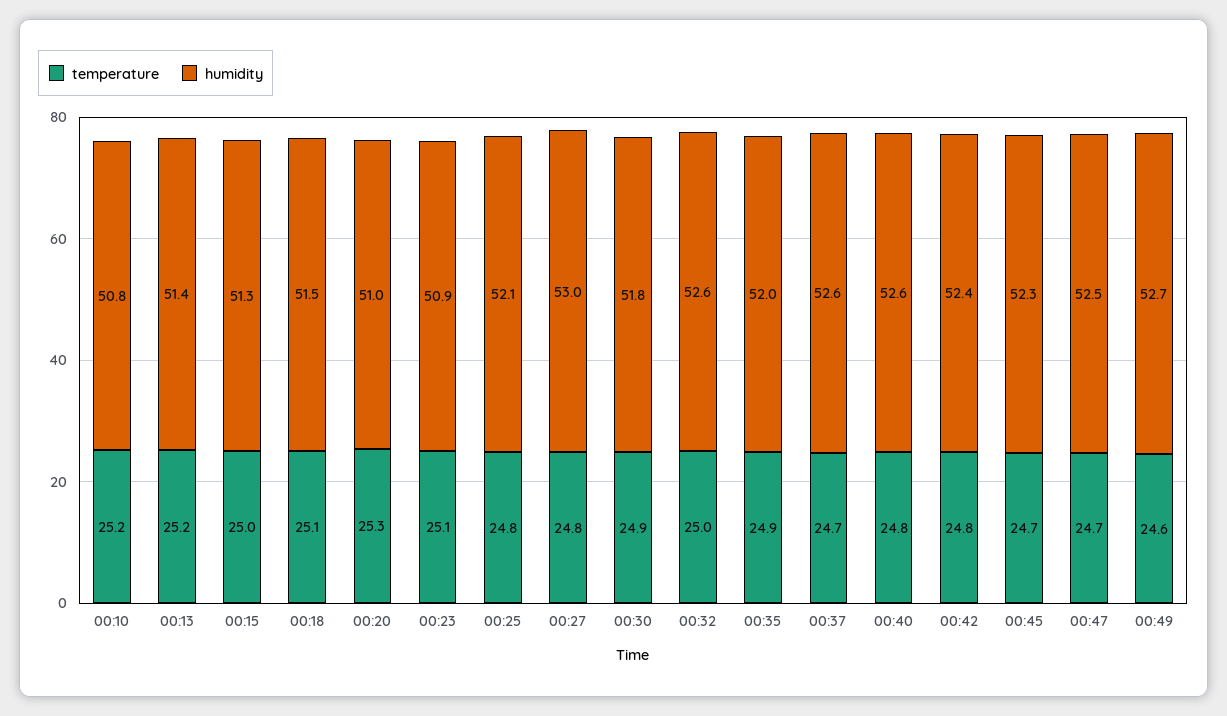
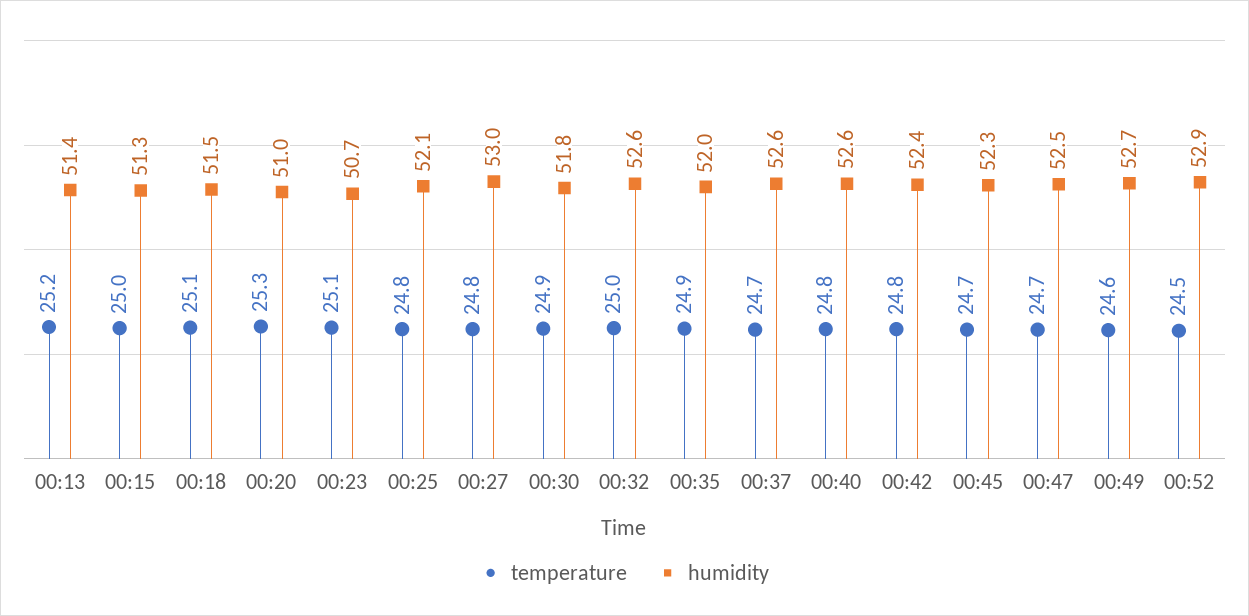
temperature, 00:10: 25.2 -> none
humidity, 00:10: 50.8 -> none
humidity, 00:23: 50.9 -> 50.7
temperature, 00:52: none -> 24.5
humidity, 00:52: none -> 52.9

